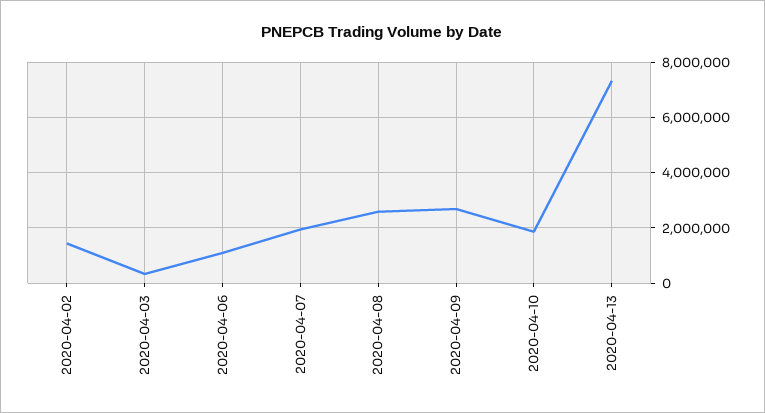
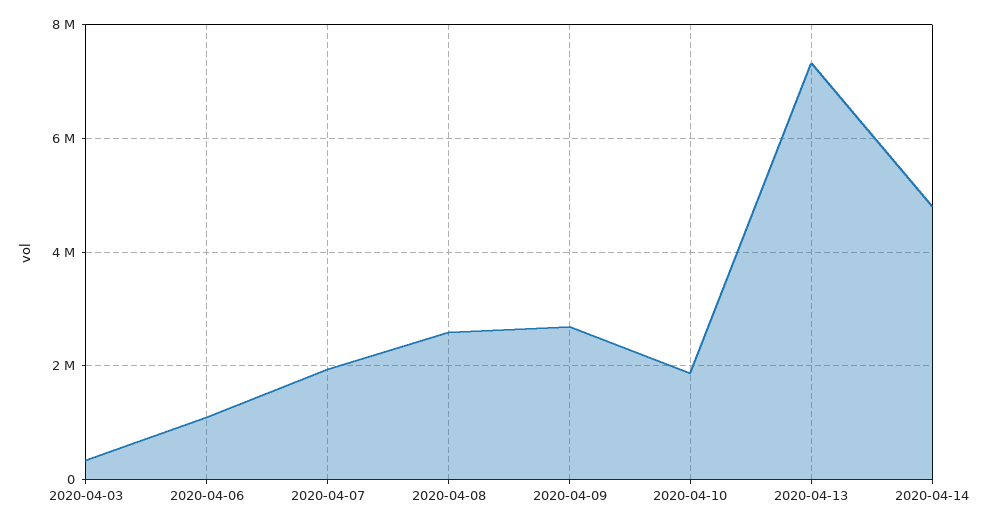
2020-04-02: 1500000 -> none
2020-04-14: none -> 4800000

